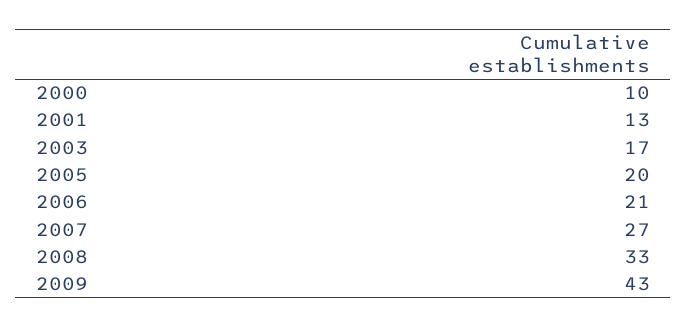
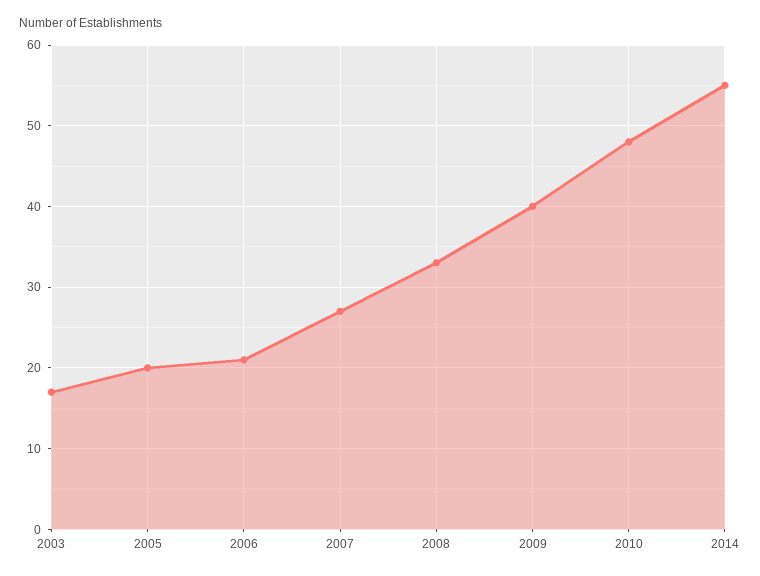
2000: 10 -> none
2001: 13 -> none
2009: 43 -> 40
2010: none -> 48
2014: none -> 55

